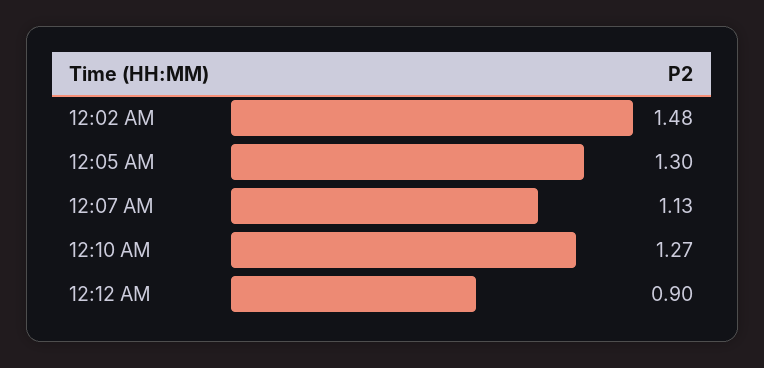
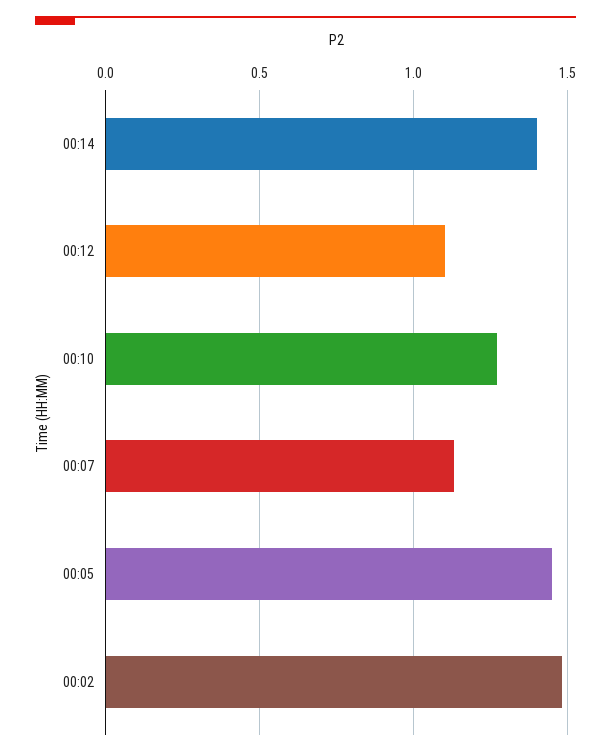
12:05 AM: 1.3 -> 1.45
12:12 AM: 0.9 -> 1.1
00:14: none -> 1.4

